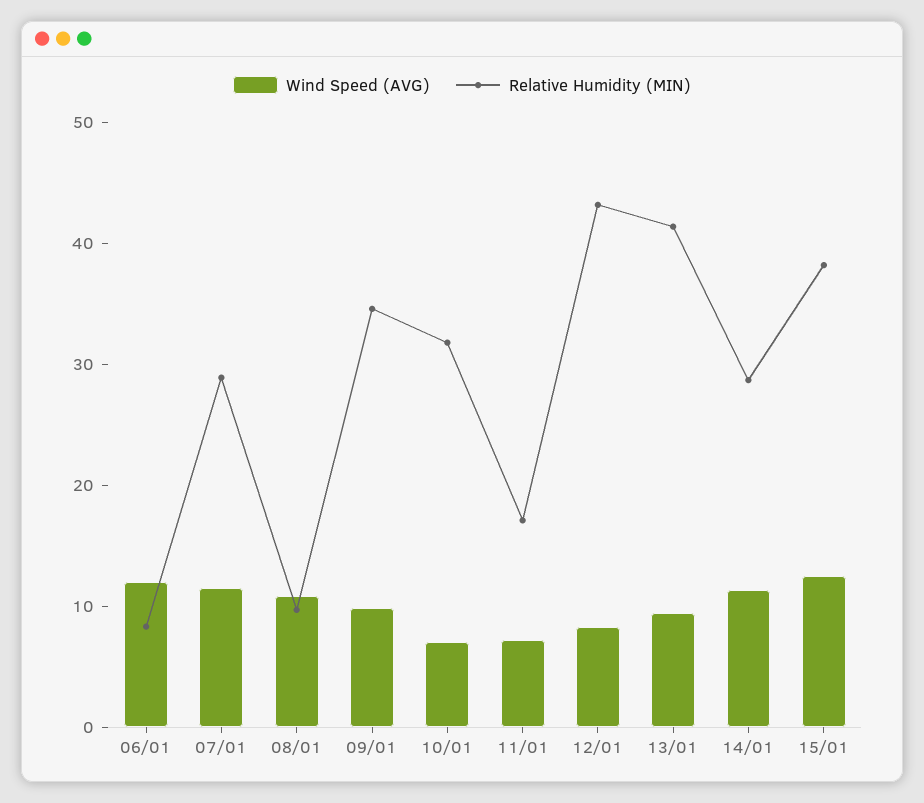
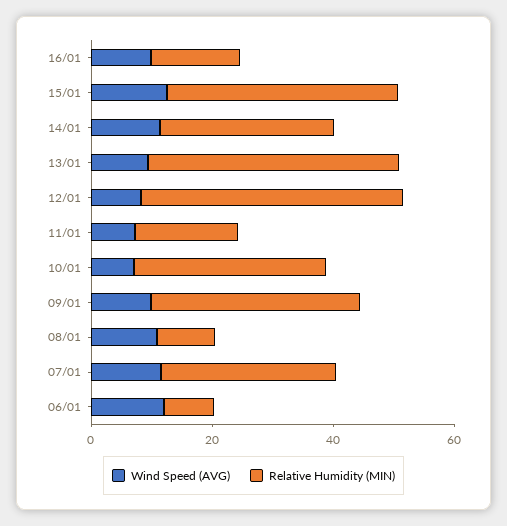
Wind Speed (AVG), 16/01: none -> 10
Relative Humidity (MIN), 16/01: none -> 15

